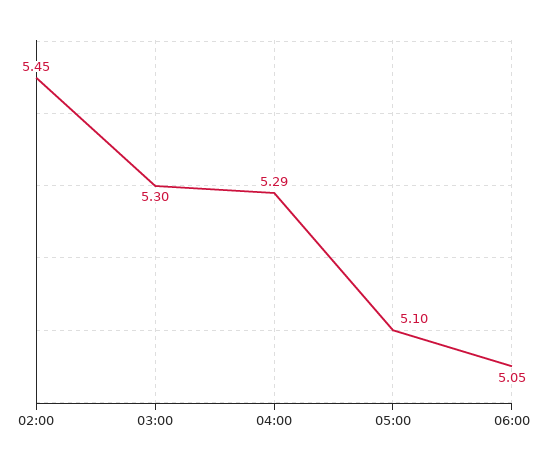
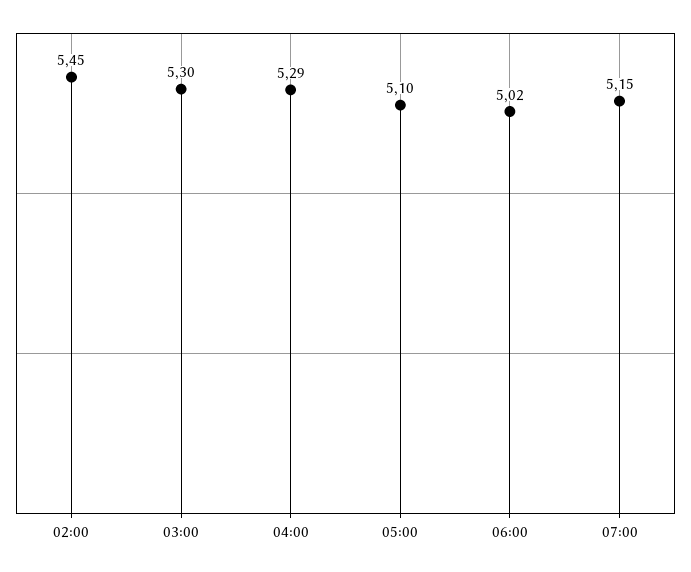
06:00: 5.05 -> 5.02
07:00: none -> 5.15

